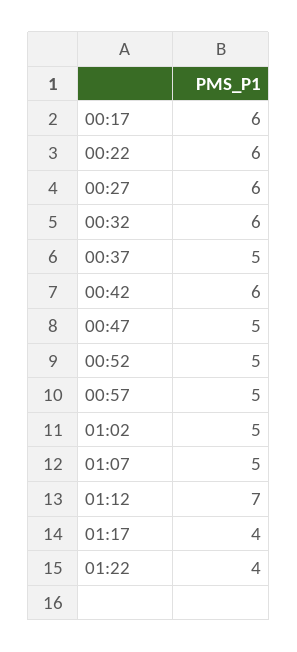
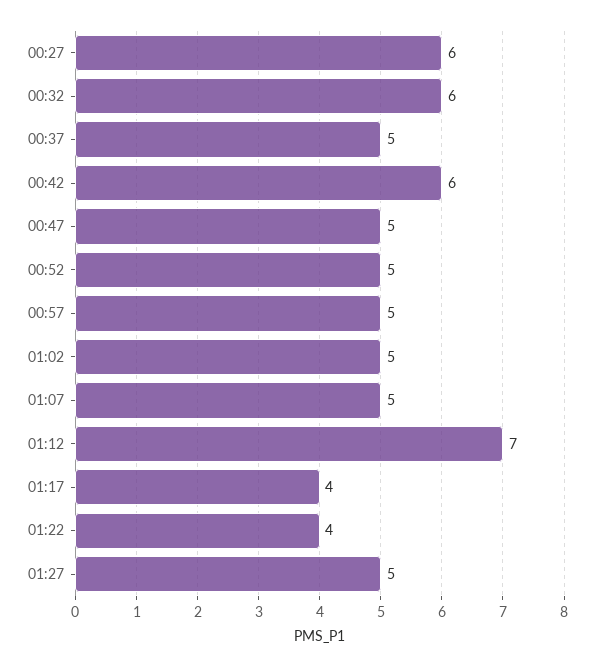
00:17: 6 -> none
00:22: 6 -> none
01:27: none -> 5

